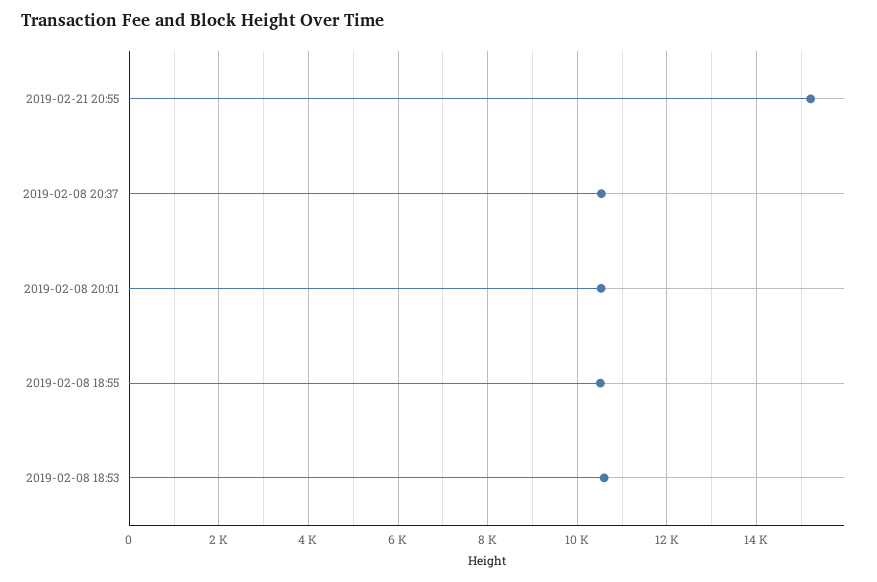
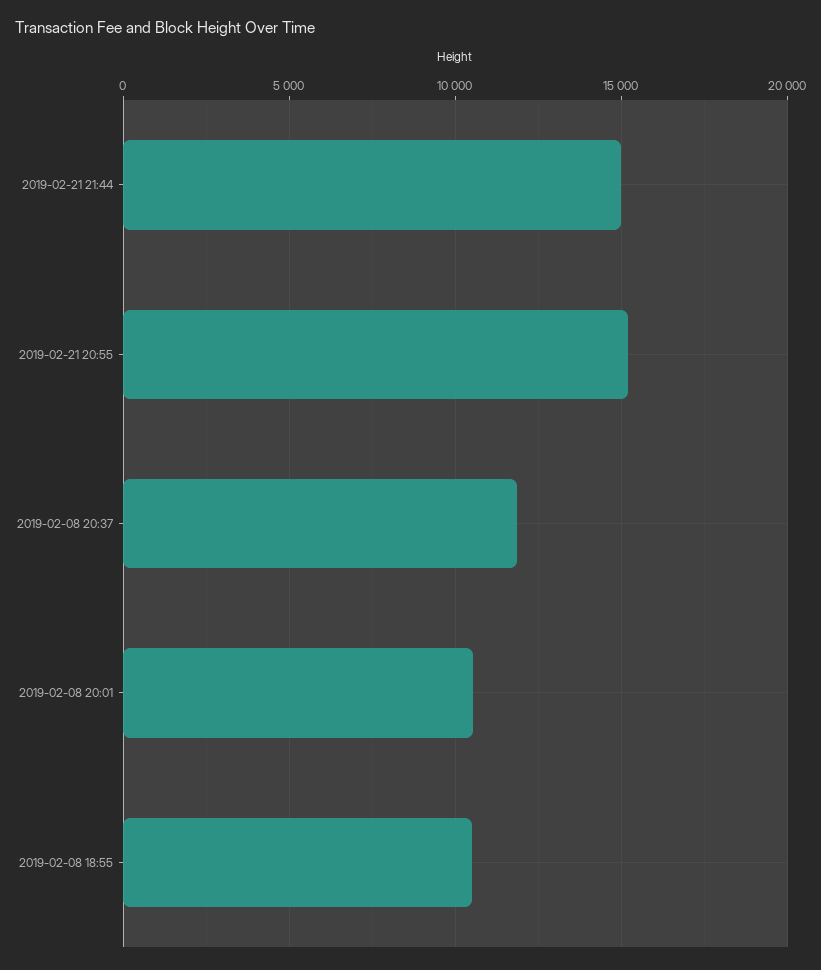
2019-02-08 20:37: 10600 -> 12000
2019-02-08 18:53: 10600 -> none
2019-02-21 21:44: none -> 15000

